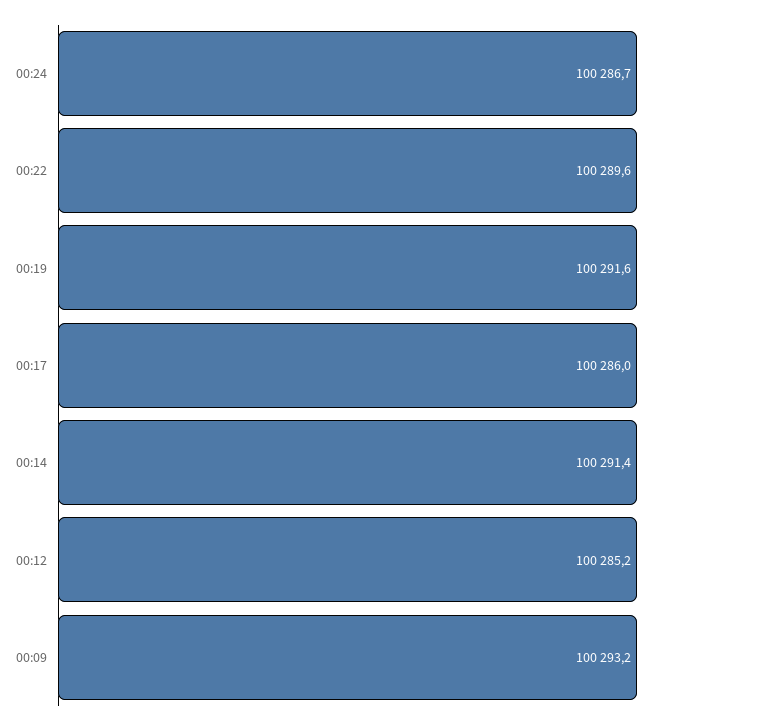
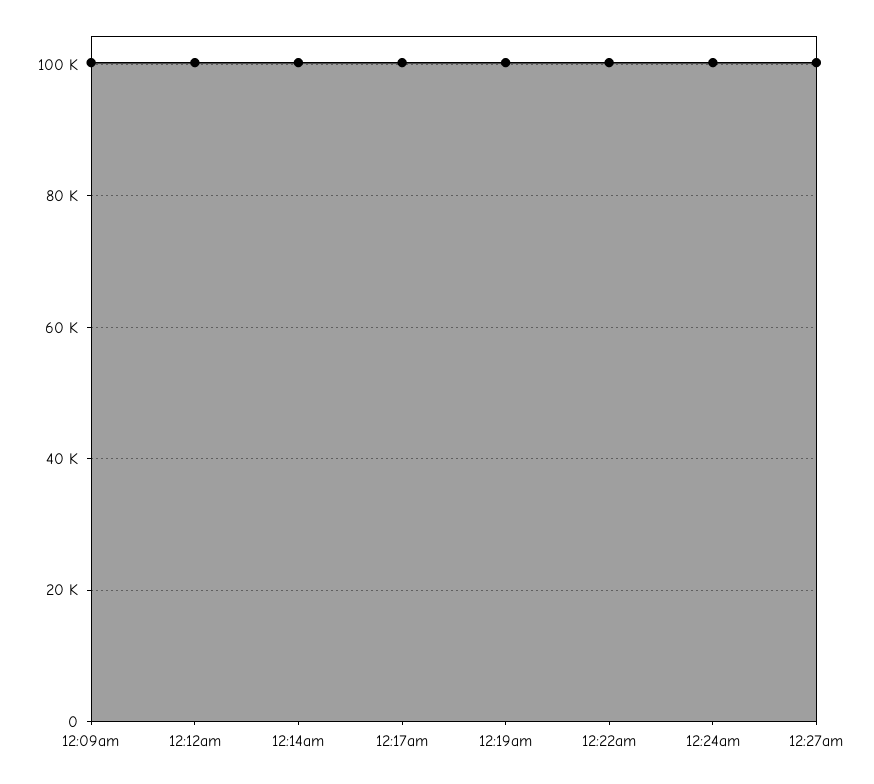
12:27am: none -> 100000

